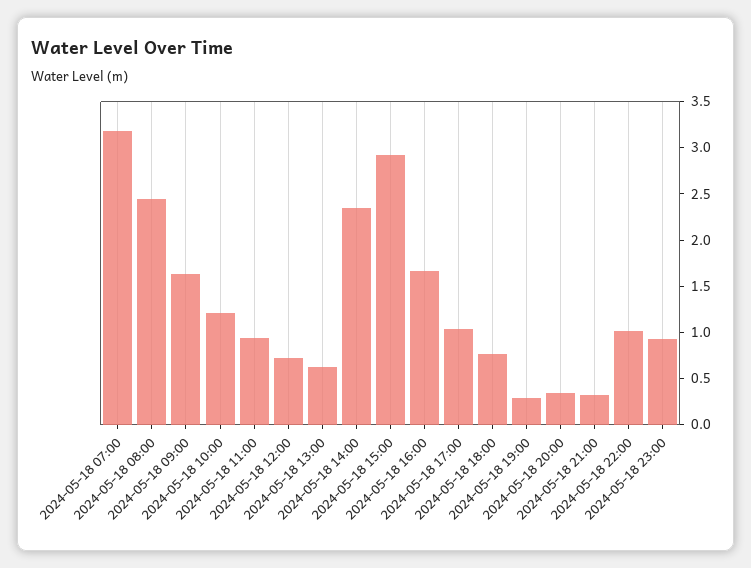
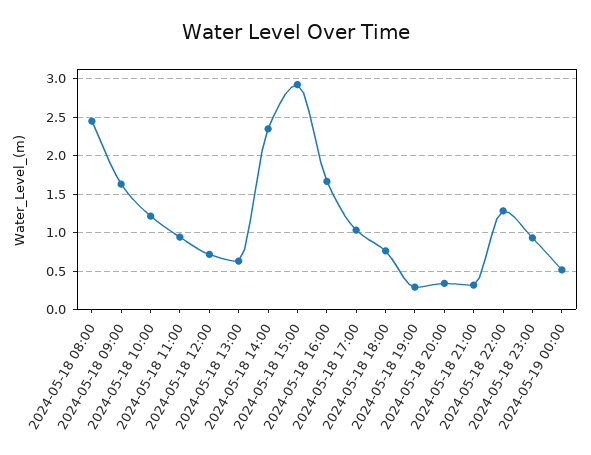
2024-05-18 07:00: 3.2 -> none
2024-05-18 22:00: 1 -> 1.3
2024-05-19 00:00: none -> 0.5

